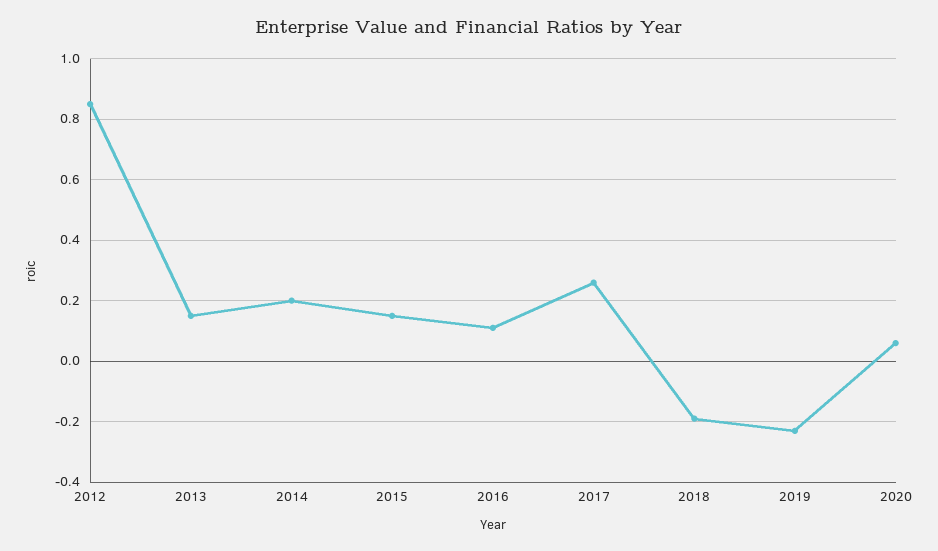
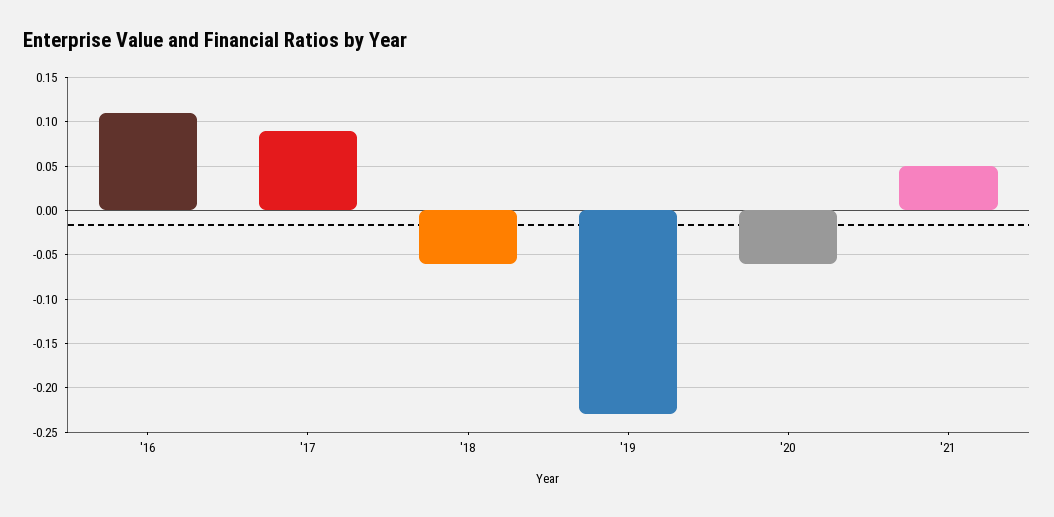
2012: 0.85 -> none
2013: 0.15 -> none
2014: 0.2 -> none
2015: 0.15 -> none
2017: 0.25 -> 0.09
2018: -0.2 -> -0.06
2020: 0.05 -> -0.06
'21: none -> 0.05

